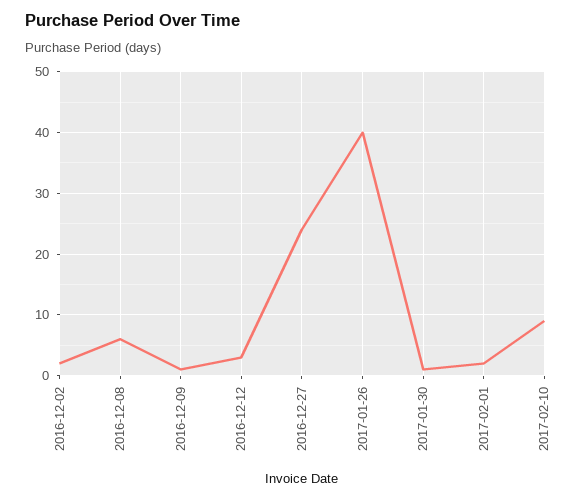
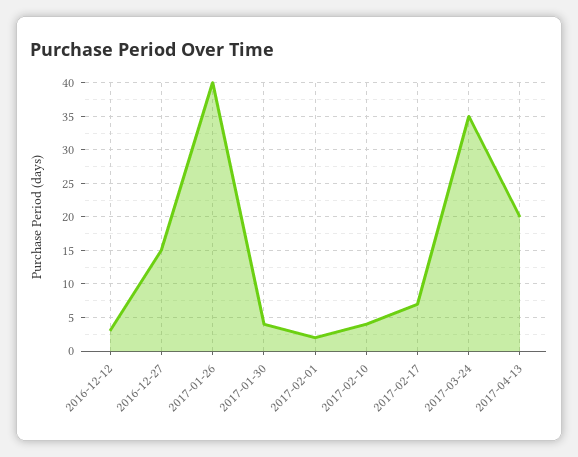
2016-12-02: 2 -> none
2016-12-08: 6 -> none
2016-12-09: 1 -> none
2016-12-27: 24 -> 15
2017-01-30: 1 -> 4
2017-02-10: 9 -> 4
2017-02-17: none -> 7
2017-03-24: none -> 35
2017-04-13: none -> 20

